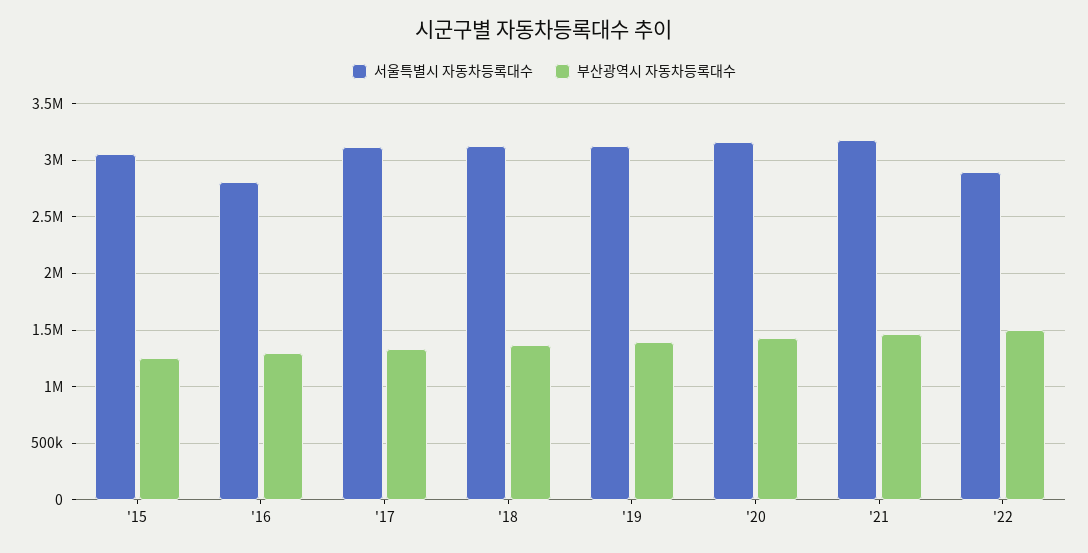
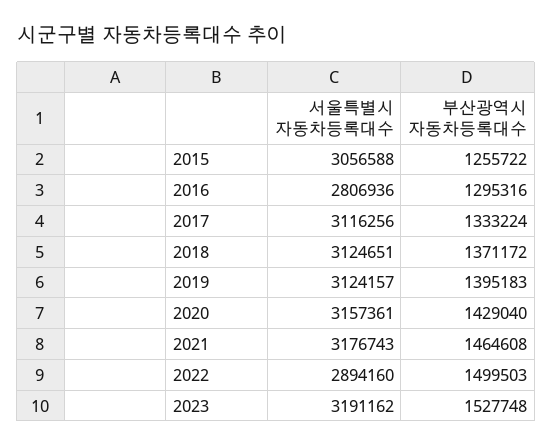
서울특별시 자동차등록대수, 2023: none -> 3191162
부산광역시 자동차등록대수, 2023: none -> 1527748

